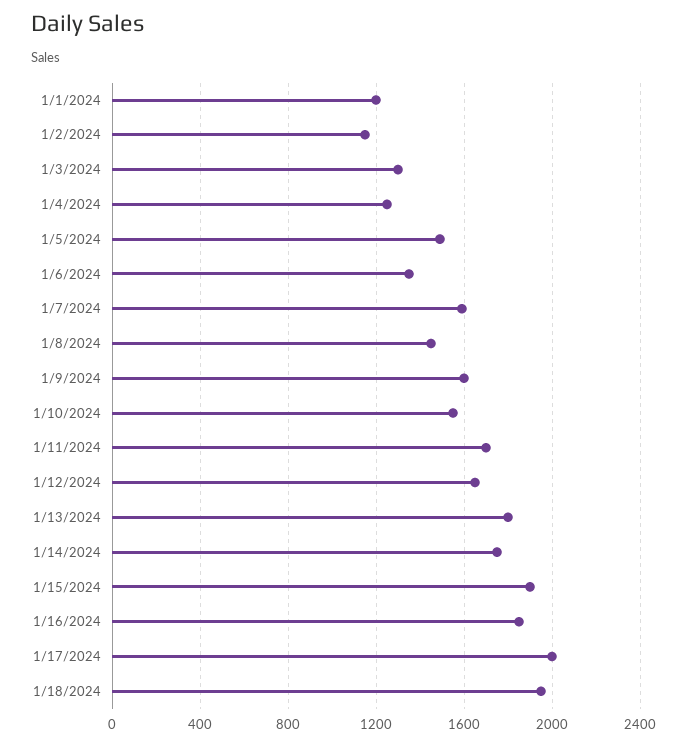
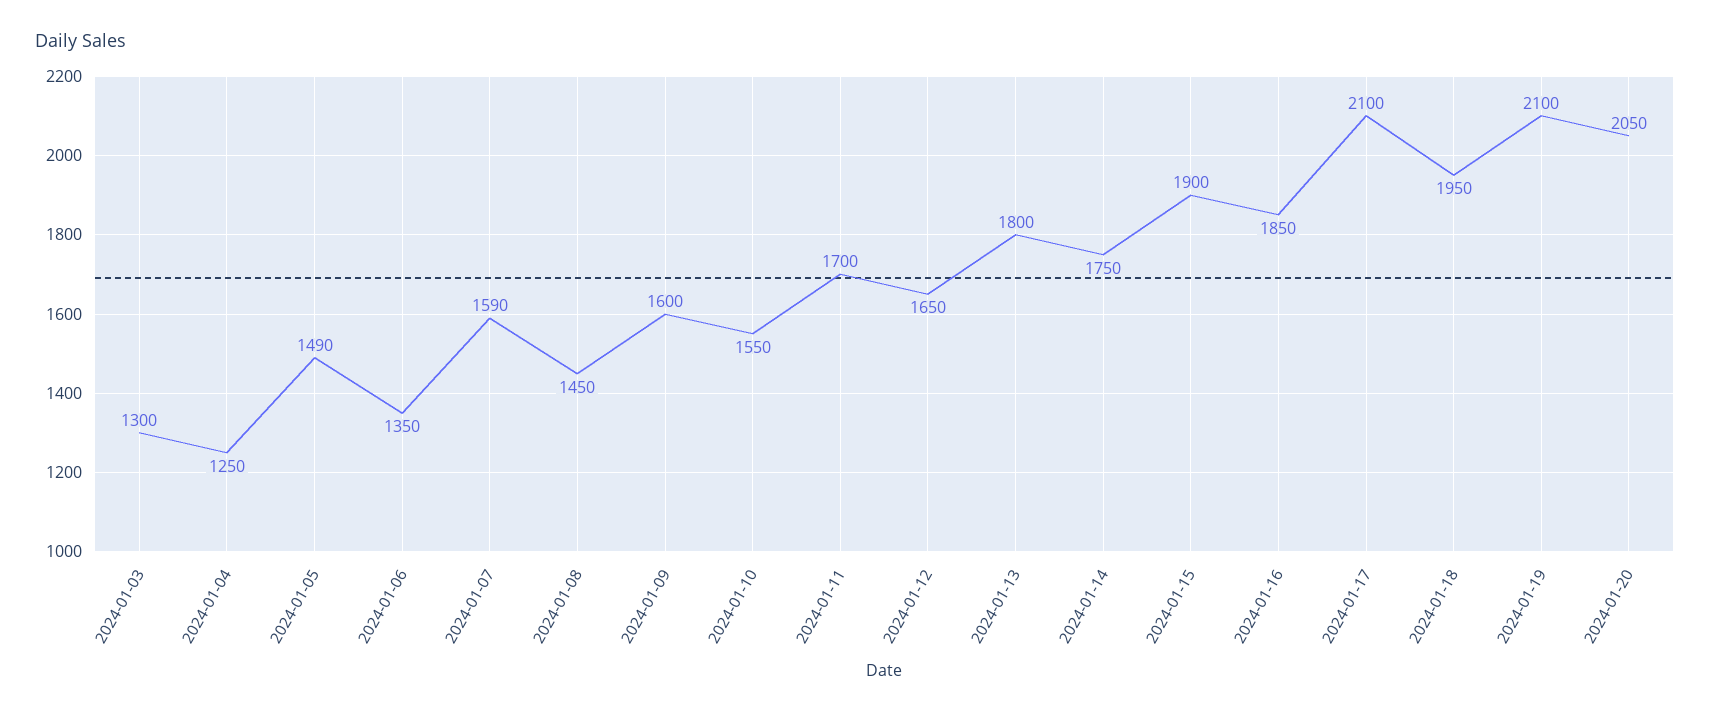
1/1/2024: 1200 -> none
1/2/2024: 1150 -> none
1/17/2024: 2000 -> 2100
2024-01-19: none -> 2100
2024-01-20: none -> 2050

